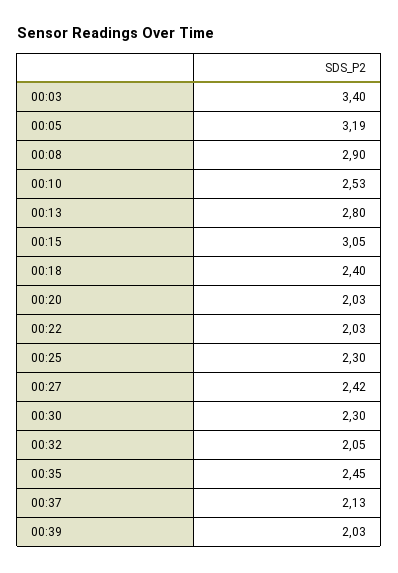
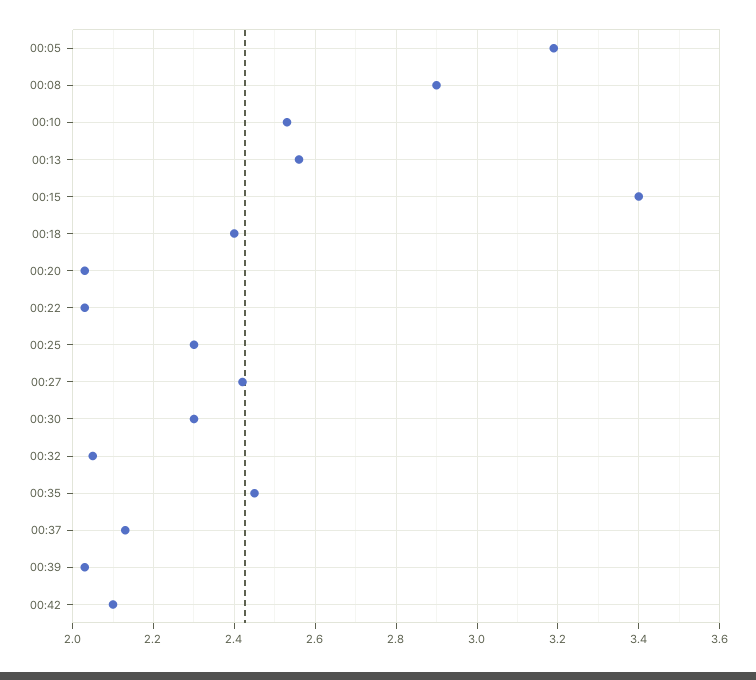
00:03: 3.4 -> none
00:13: 2.8 -> 2.55
00:15: 3.05 -> 3.4
00:42: none -> 2.1

